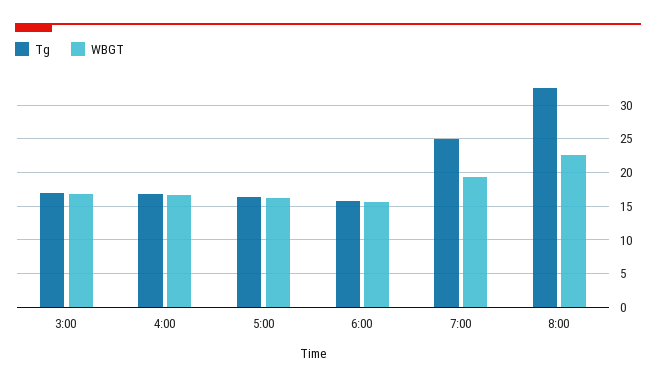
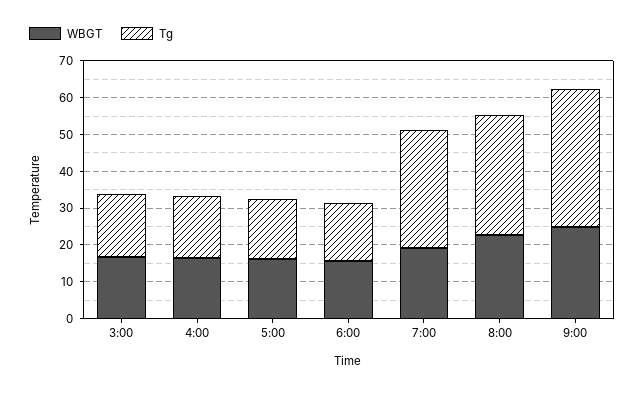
Tg, 7:00: 25 -> 32.5
WBGT, 9:00: none -> 25
Tg, 9:00: none -> 37.5

